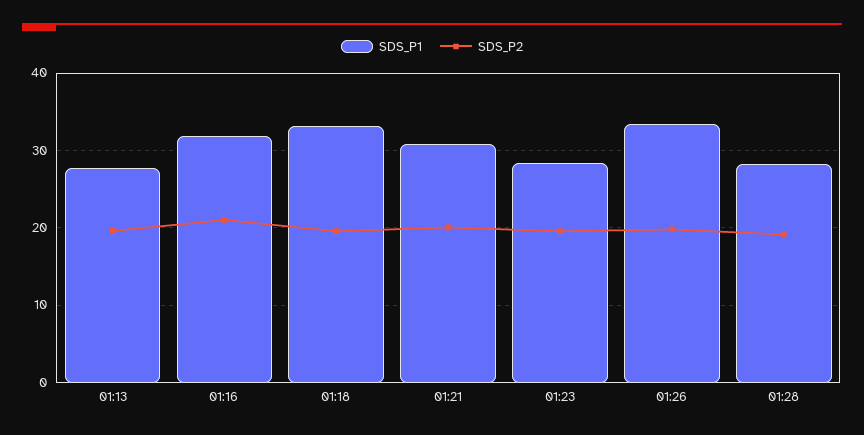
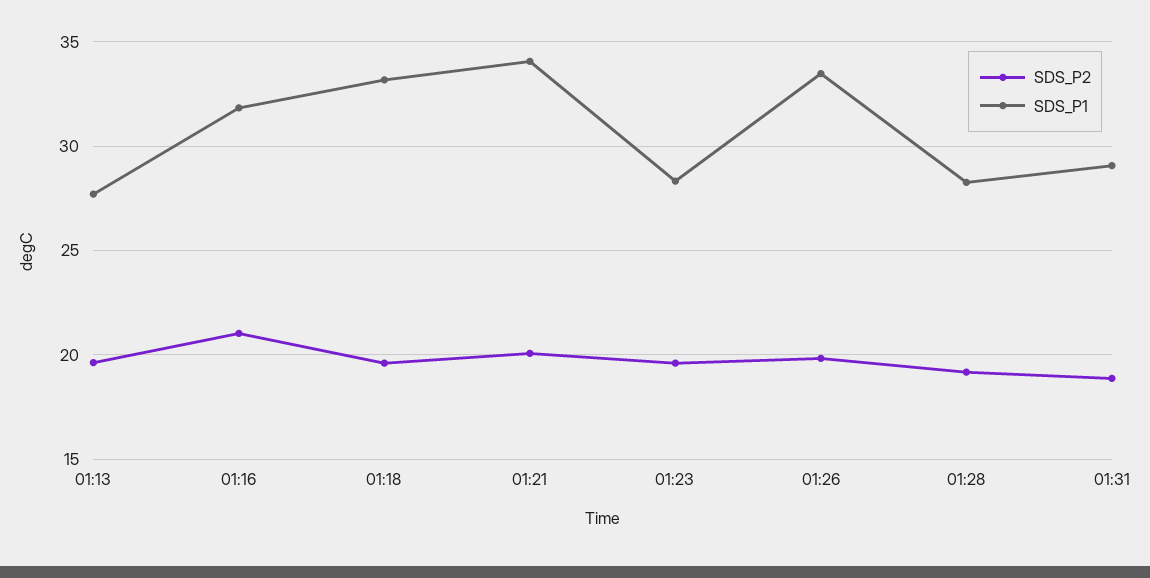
SDS_P1, 01:21: 31 -> 34
SDS_P2, 01:31: none -> 19
SDS_P1, 01:31: none -> 29

